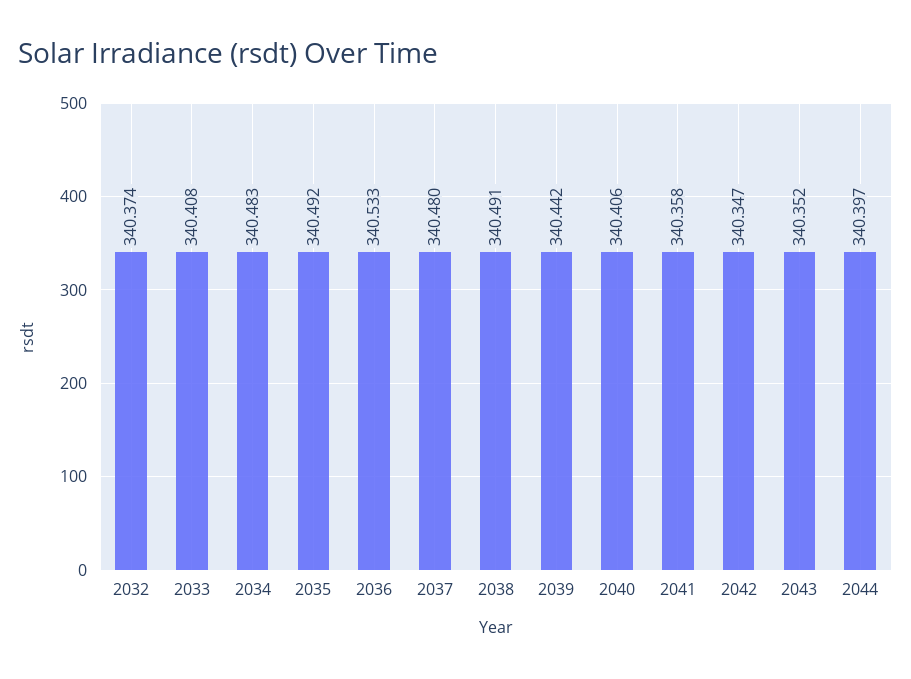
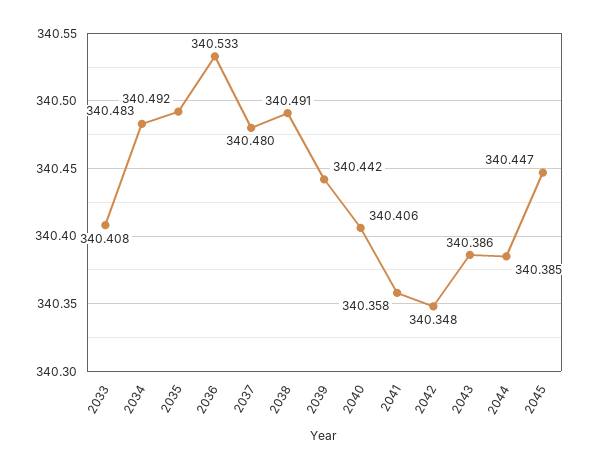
2032: 340.374 -> none
2042: 340.347 -> 340.348
2043: 340.352 -> 340.386
2044: 340.397 -> 340.385
2045: none -> 340.447

